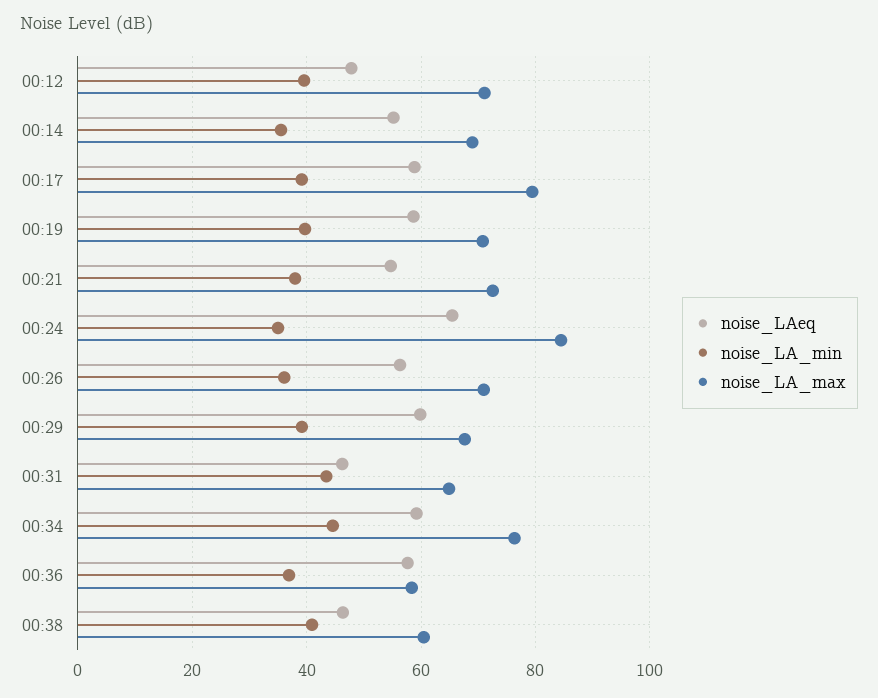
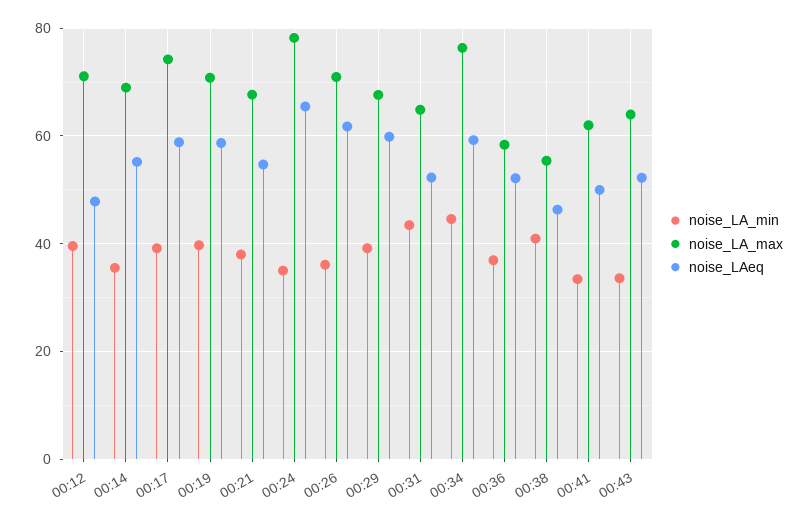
noise_LA_max, 00:17: 80 -> 74
noise_LA_max, 00:21: 72 -> 68
noise_LA_max, 00:24: 84 -> 78
noise_LAeq, 00:26: 56 -> 62
noise_LAeq, 00:31: 46 -> 52
noise_LAeq, 00:36: 58 -> 52
noise_LA_max, 00:38: 60 -> 56
noise_LA_min, 00:41: none -> 34
noise_LA_max, 00:41: none -> 62
noise_LAeq, 00:41: none -> 50
noise_LA_min, 00:43: none -> 34
noise_LA_max, 00:43: none -> 64
noise_LAeq, 00:43: none -> 52

